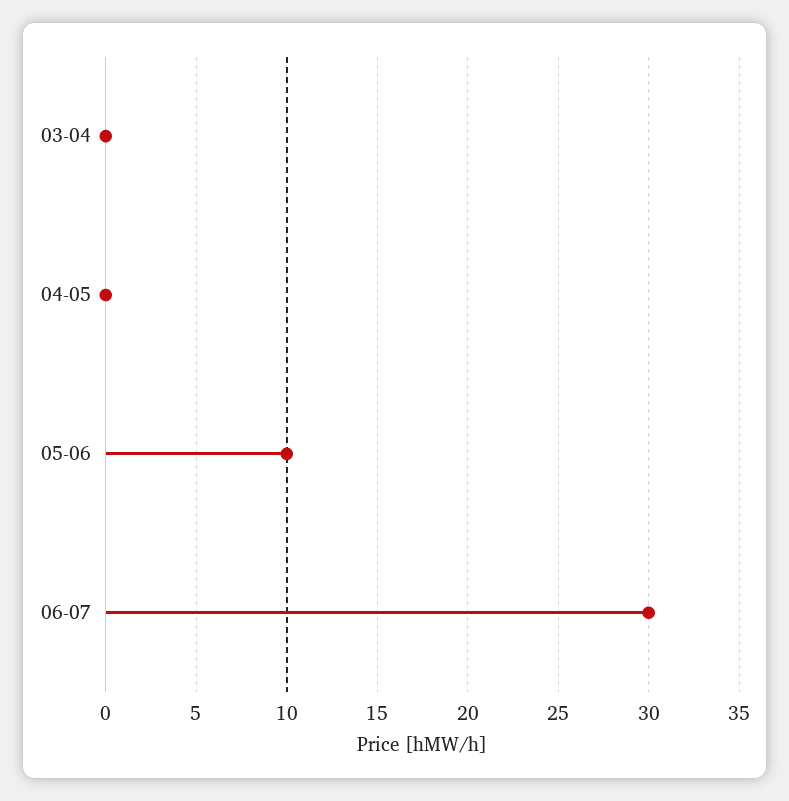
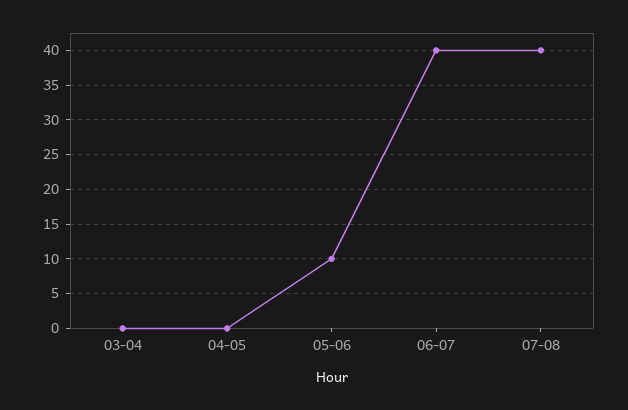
06-07: 30 -> 40
07-08: none -> 40

